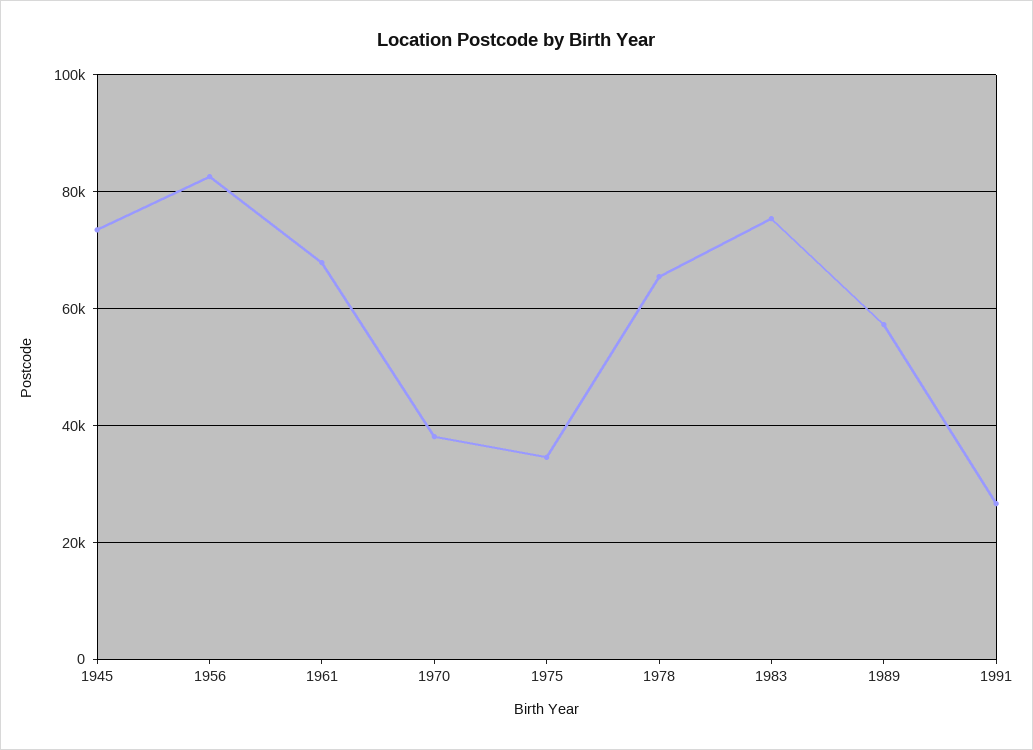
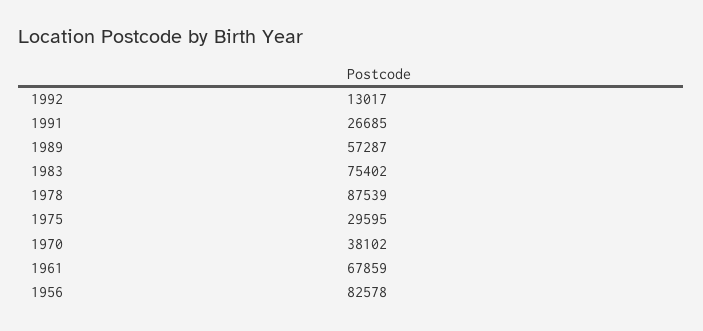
1945: 74000 -> none
1975: 34000 -> 29595
1978: 66000 -> 87539
1992: none -> 13017

